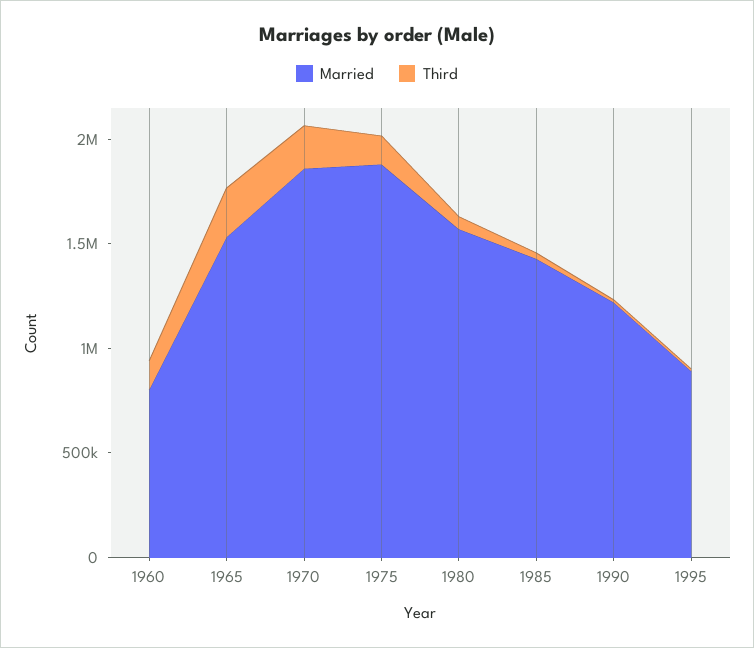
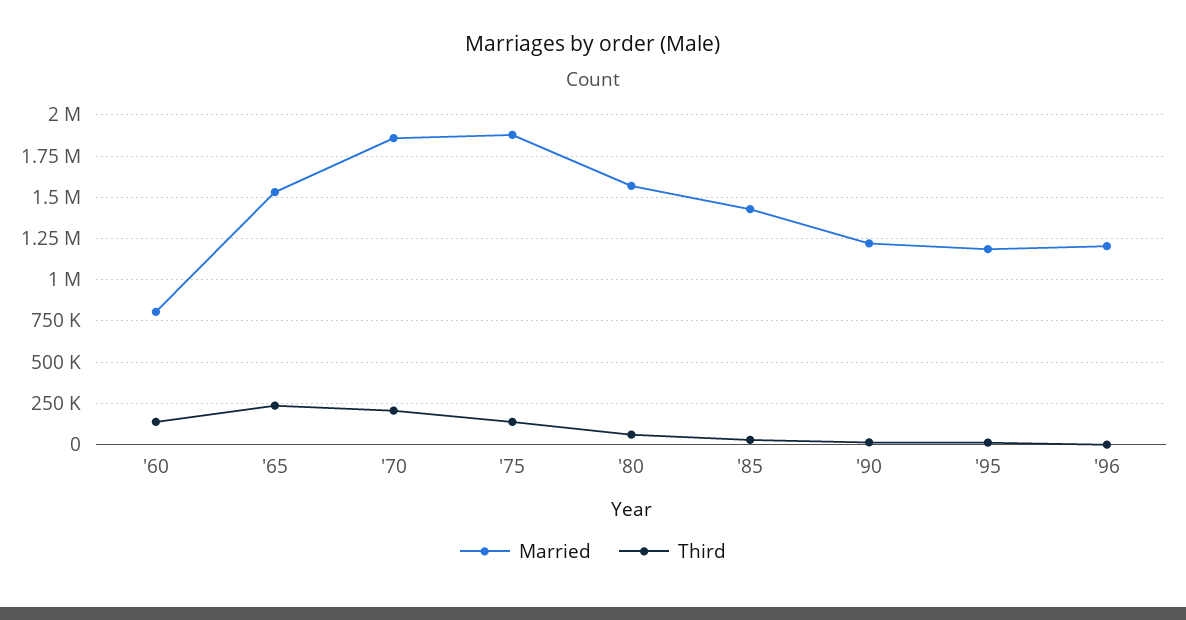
Married, 1995: 900000 -> 1200000
Married, '96: none -> 1200000
Third, '96: none -> 0

